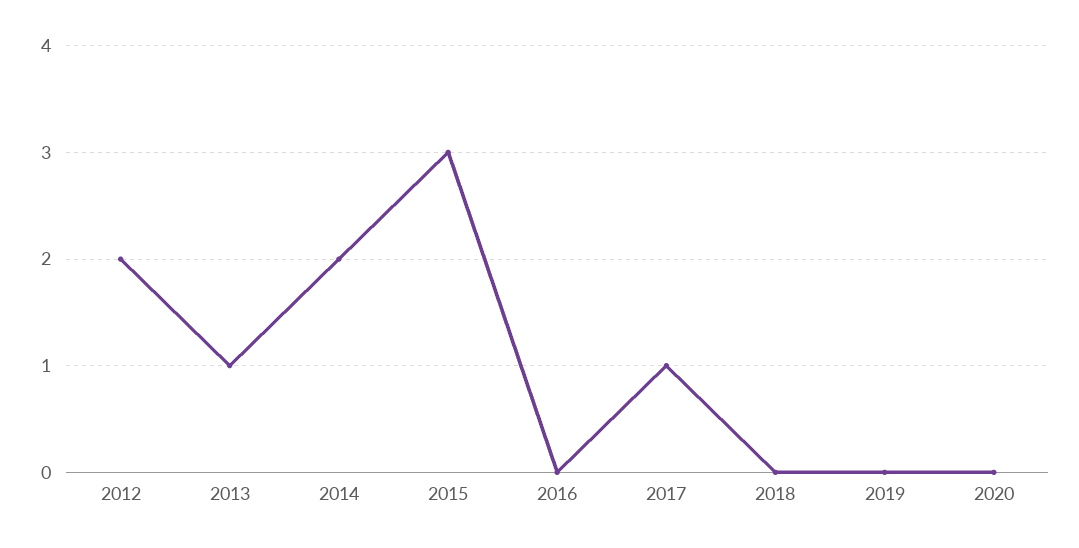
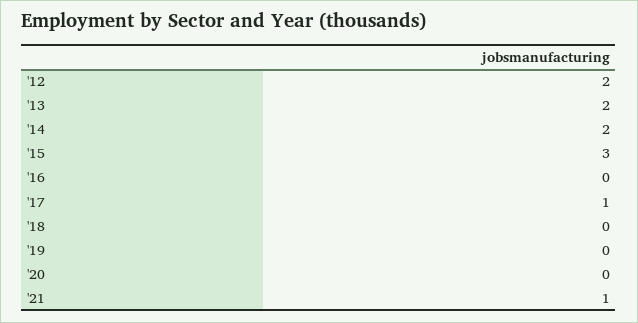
2013: 1 -> 2
'21: none -> 1

